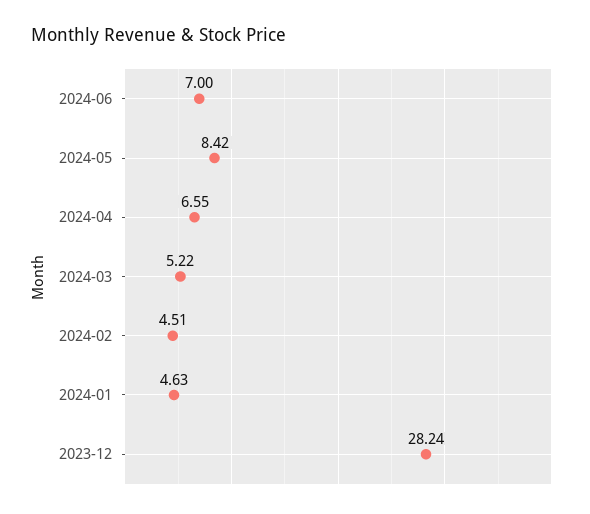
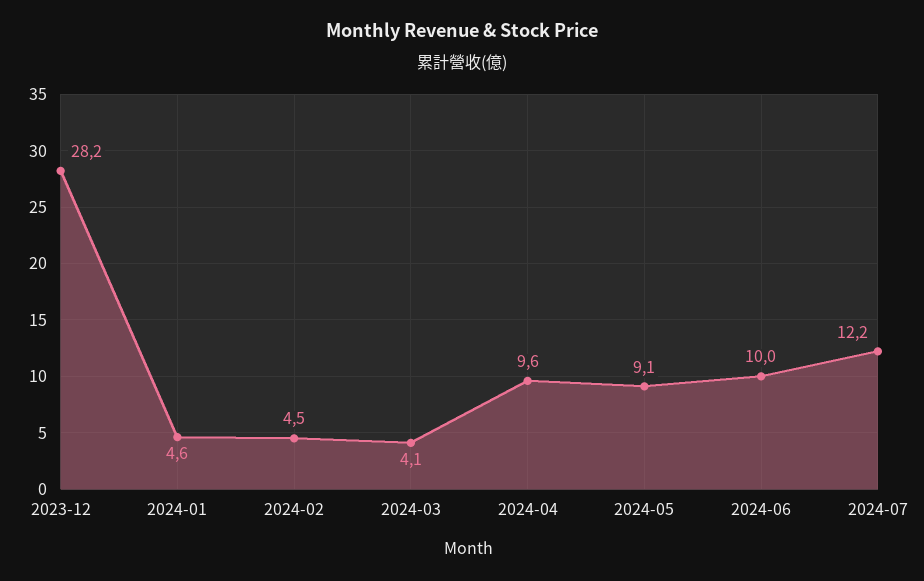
2024-06: 7 -> 10
2024-05: 8.42 -> 9.1
2024-04: 6.55 -> 9.6
2024-03: 5.22 -> 4.1
2024-07: none -> 12.2

